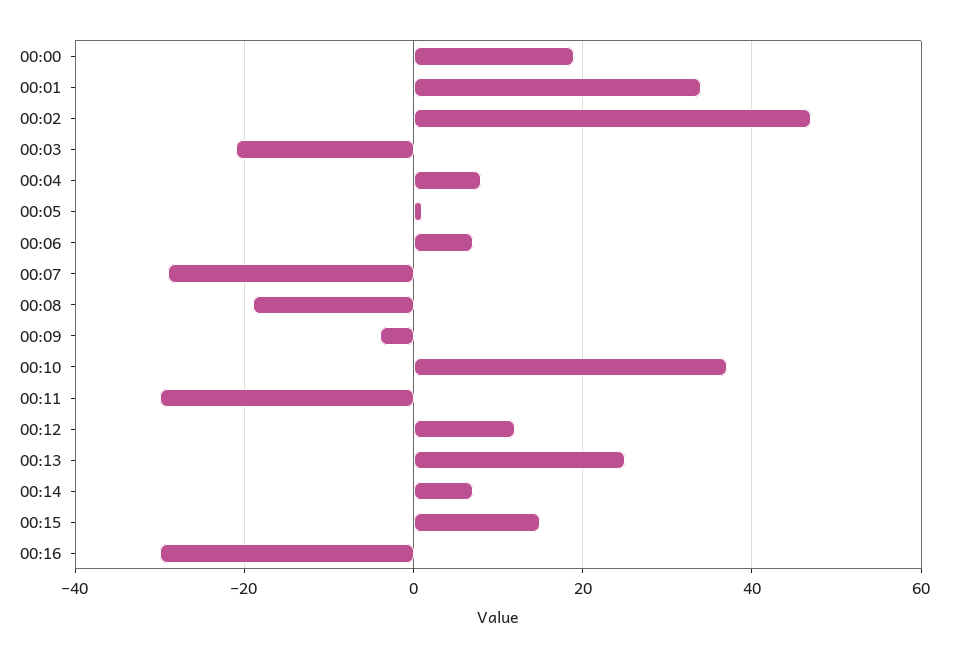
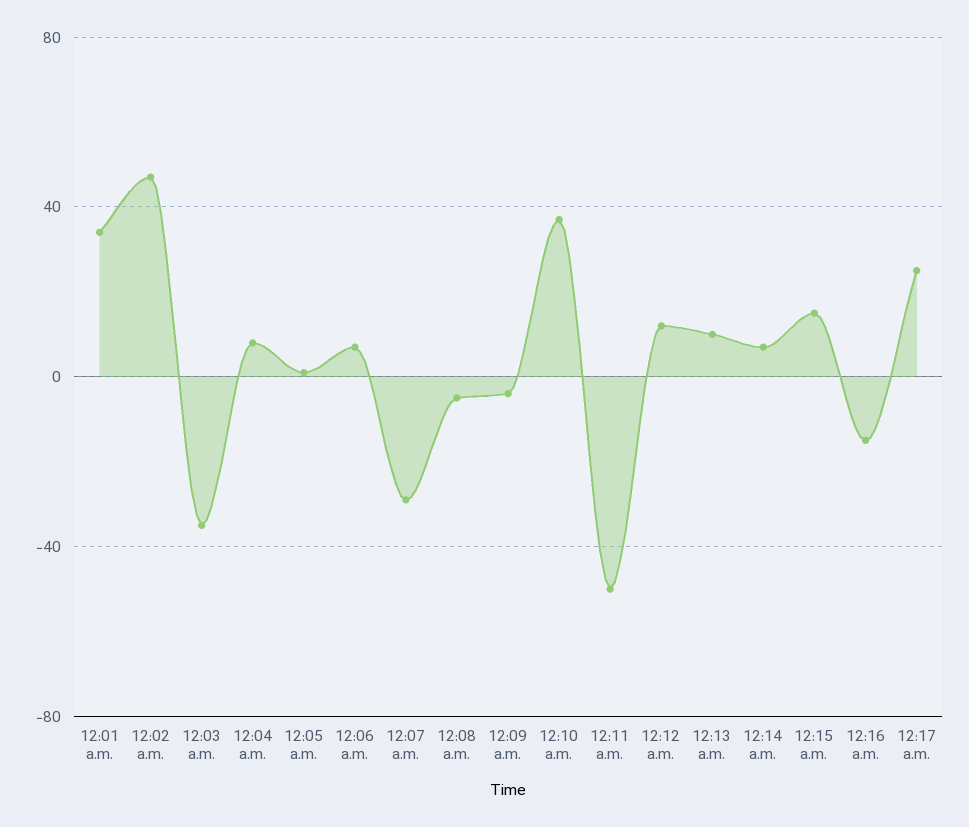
00:00: 20 -> none
00:03: -20 -> -35
00:08: -20 -> -5
00:11: -30 -> -50
00:13: 25 -> 10
00:16: -30 -> -15
12:17 a.m.: none -> 25

